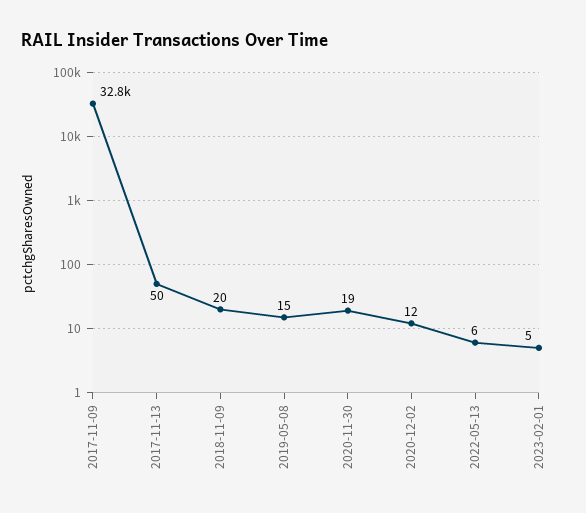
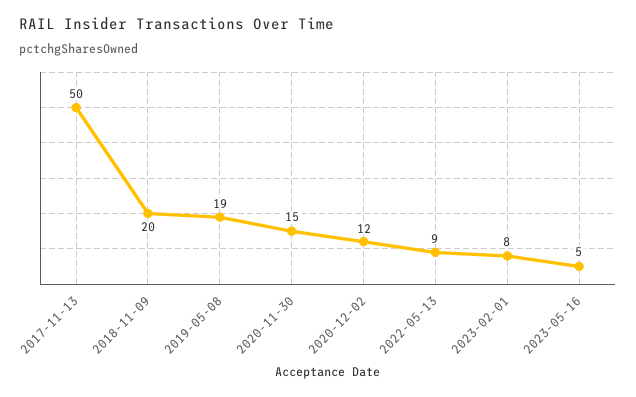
2017-11-09: 32800 -> none
2019-05-08: 15 -> 19
2020-11-30: 19 -> 15
2022-05-13: 6 -> 9
2023-02-01: 5 -> 8
2023-05-16: none -> 5

